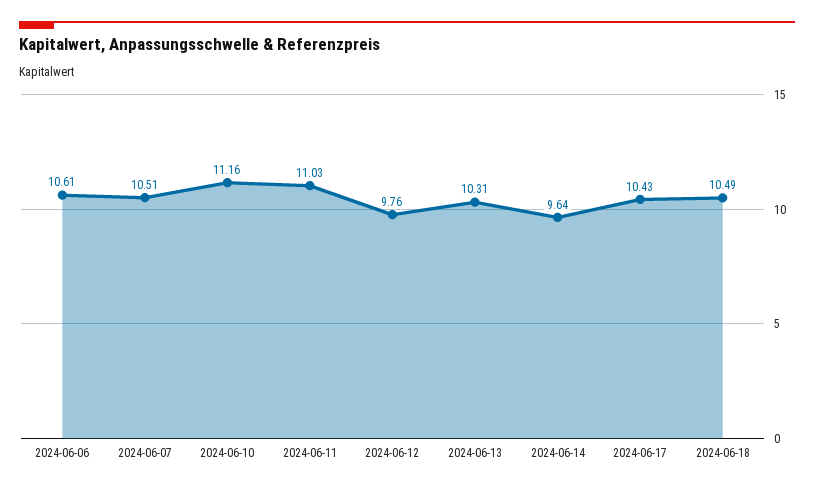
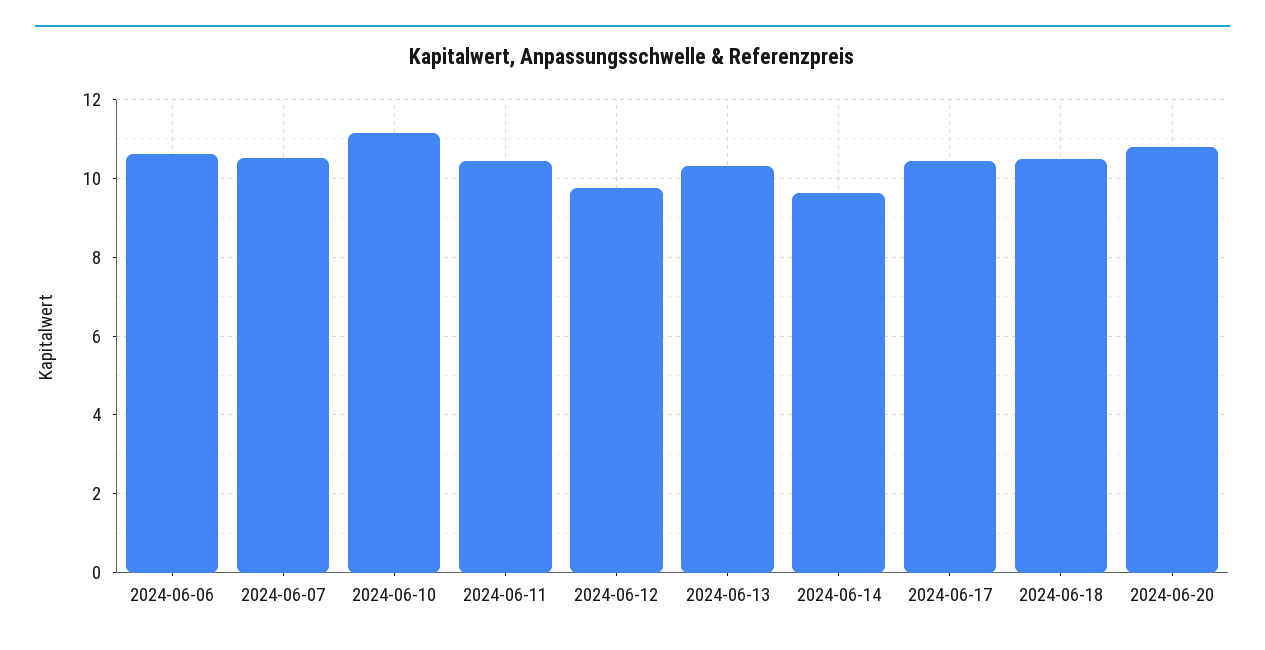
2024-06-11: 11.03 -> 10.4
2024-06-20: none -> 10.8

